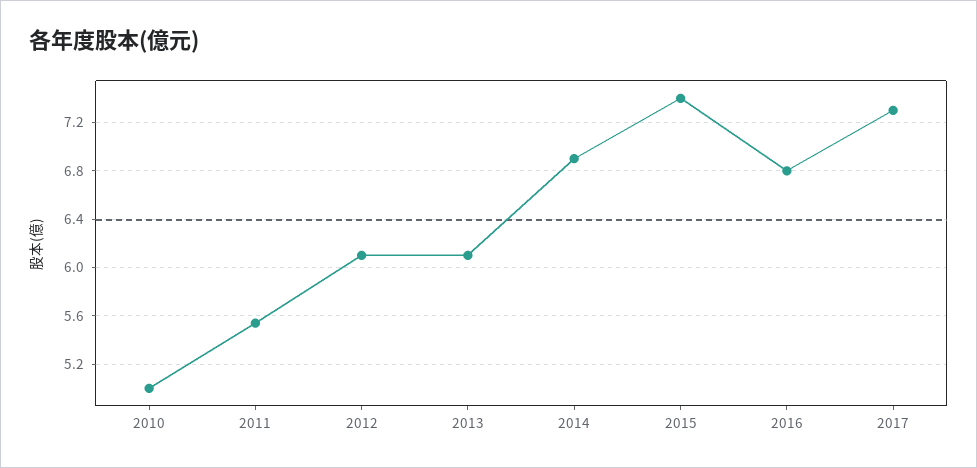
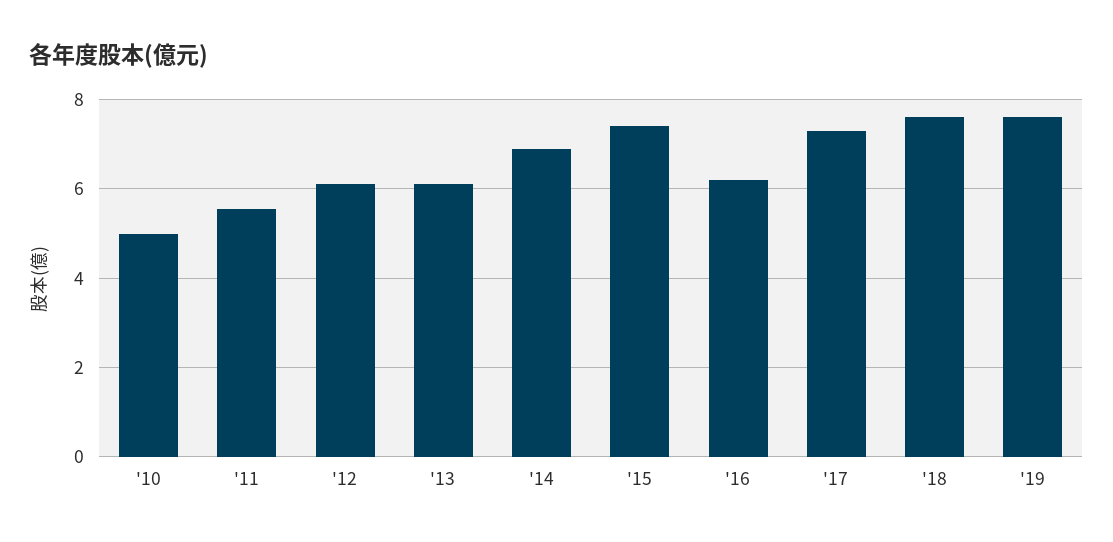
2016: 6.8 -> 6.2
'18: none -> 7.6
'19: none -> 7.6

